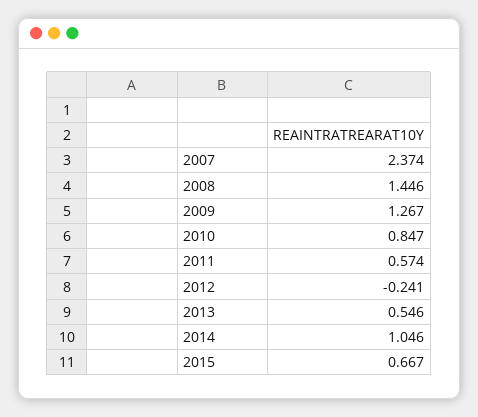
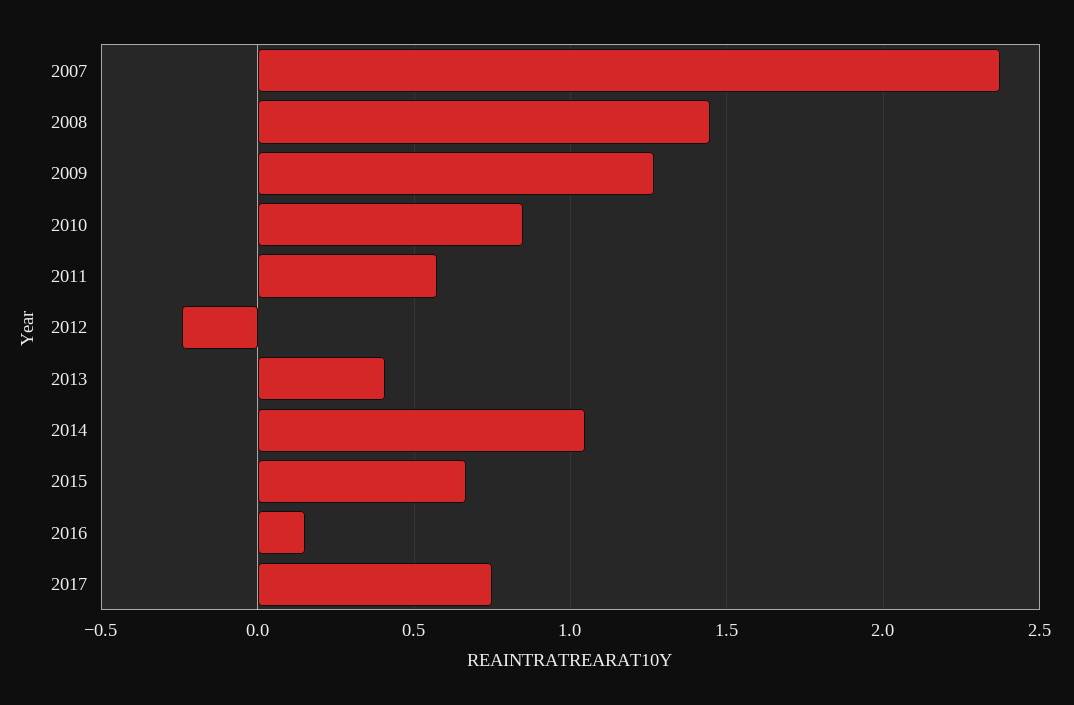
2013: 0.546 -> 0.4
2016: none -> 0.15
2017: none -> 0.75

